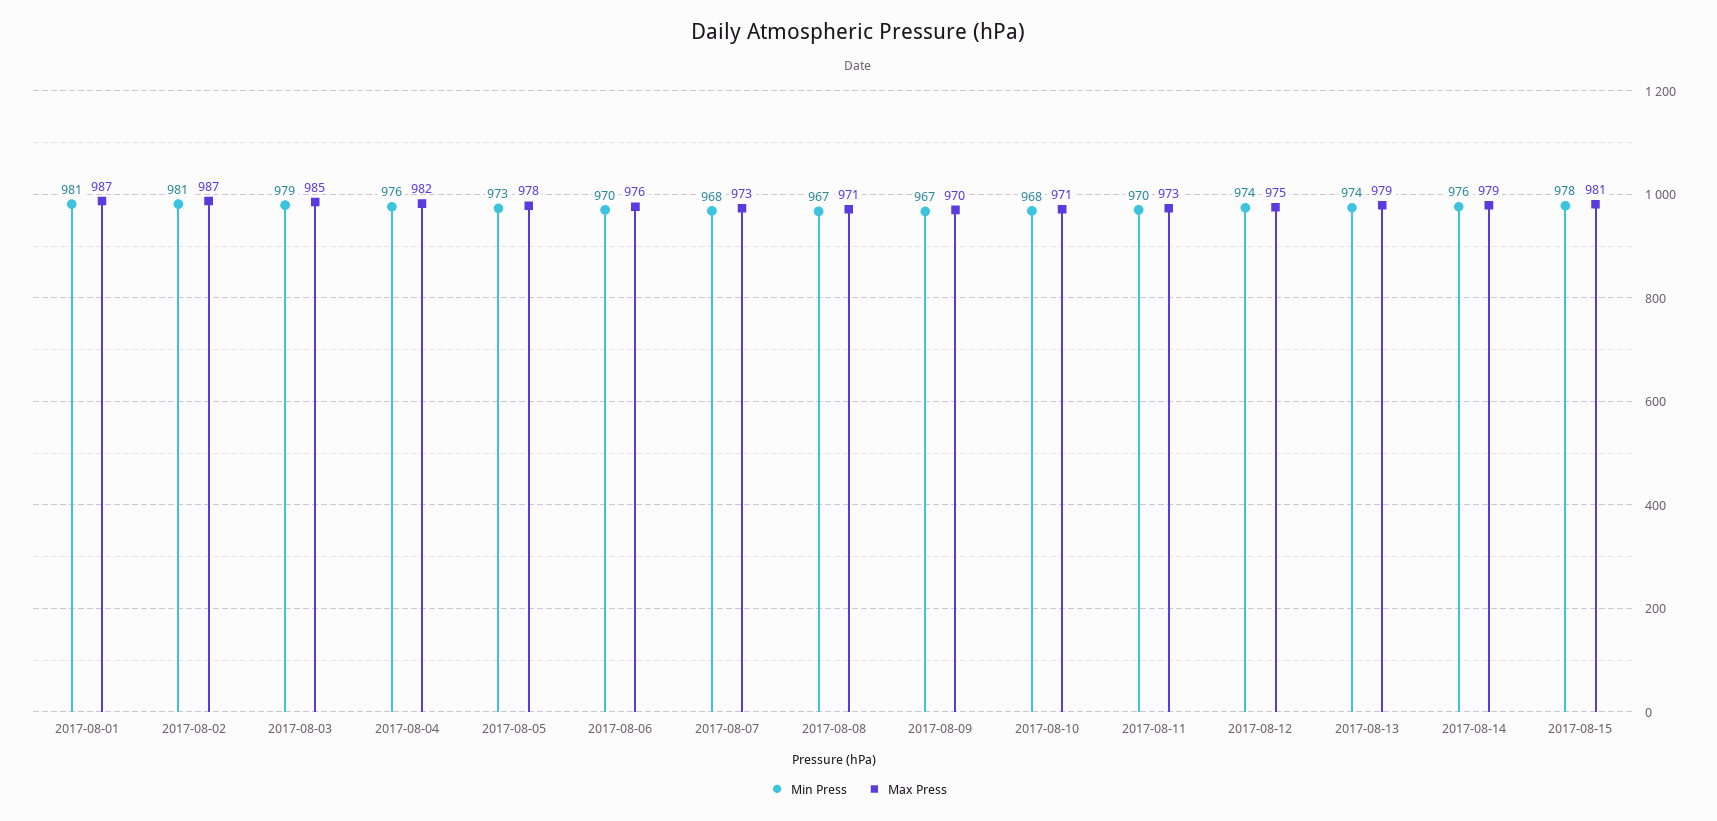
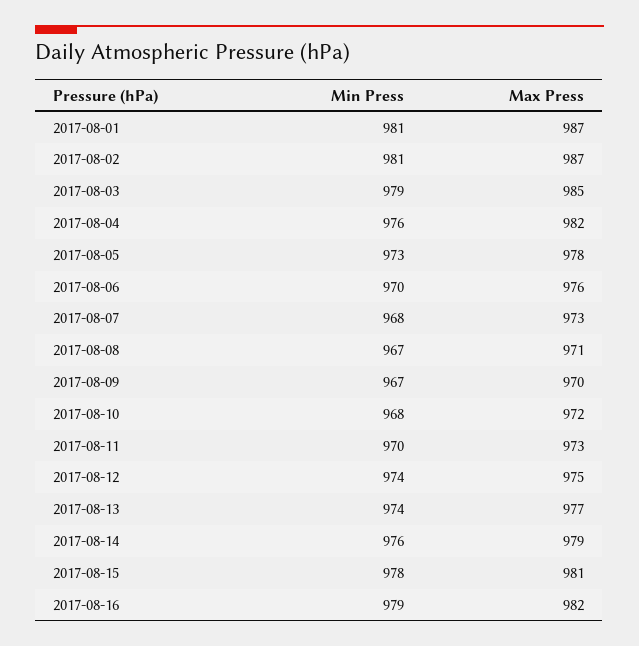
Max Press, 2017-08-10: 971 -> 972
Max Press, 2017-08-13: 979 -> 977
Min Press, 2017-08-16: none -> 979
Max Press, 2017-08-16: none -> 982

